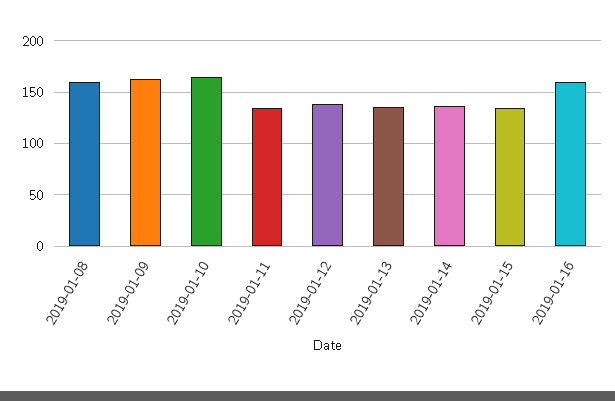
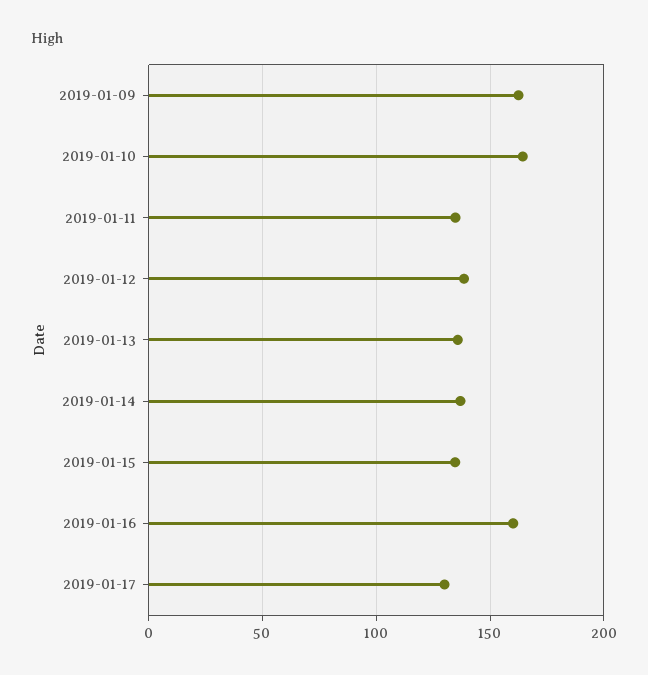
2019-01-08: 160 -> none
2019-01-17: none -> 130

